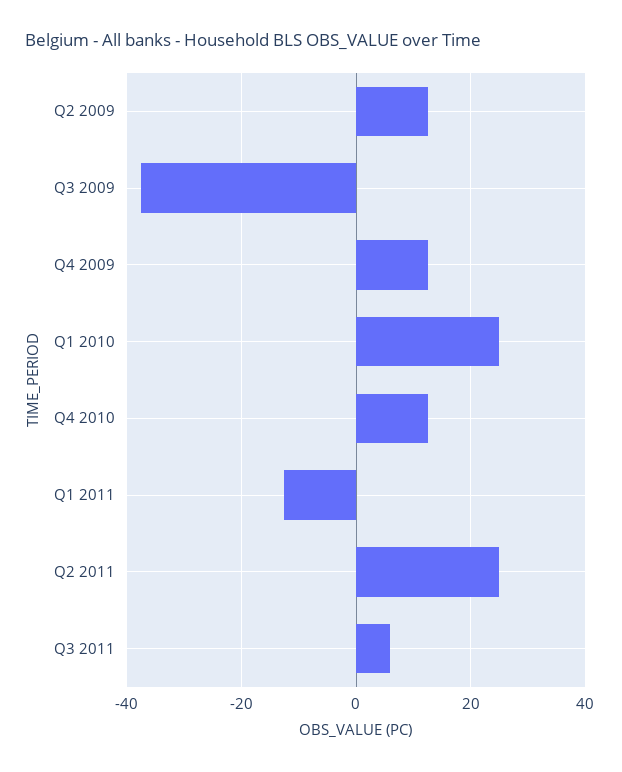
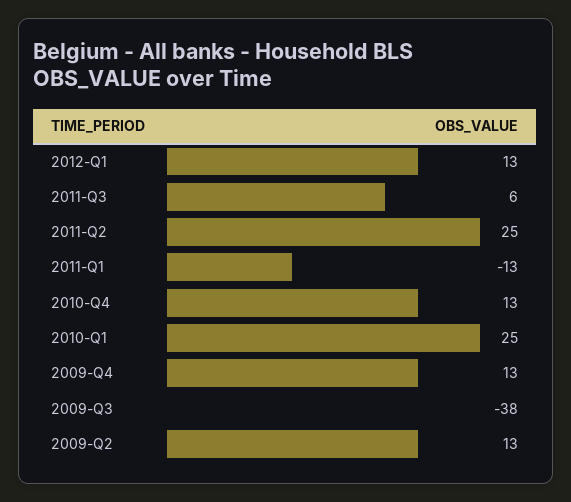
2012-Q1: none -> 13

